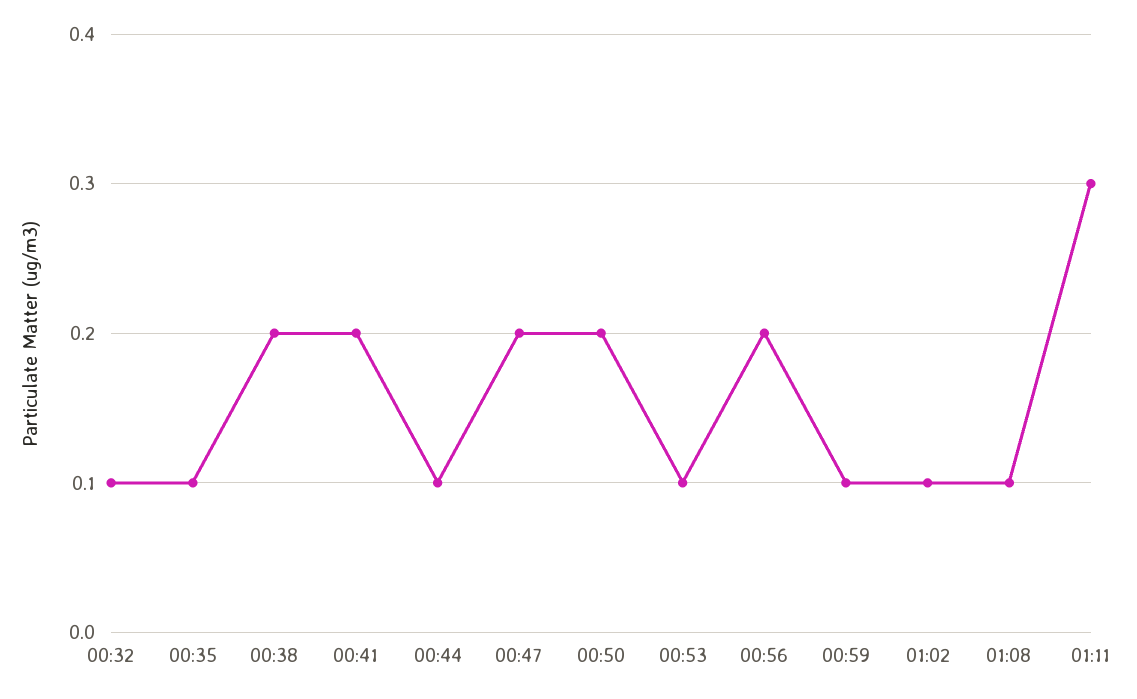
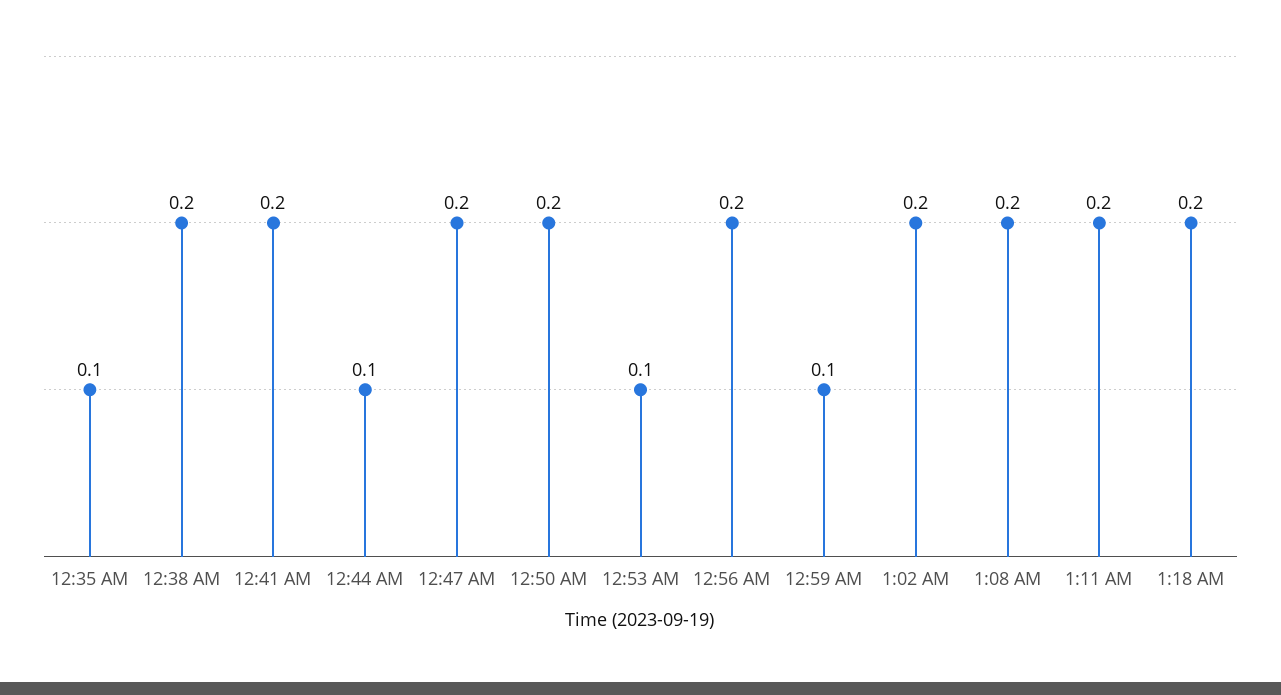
00:32: 0.1 -> none
01:02: 0.1 -> 0.2
01:08: 0.1 -> 0.2
01:11: 0.3 -> 0.2
1:18 AM: none -> 0.2

